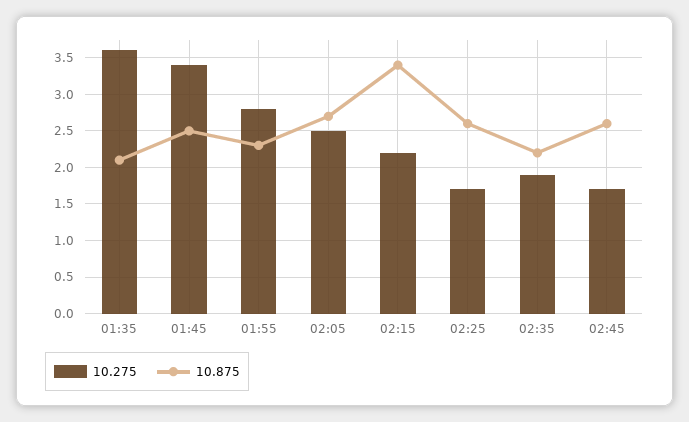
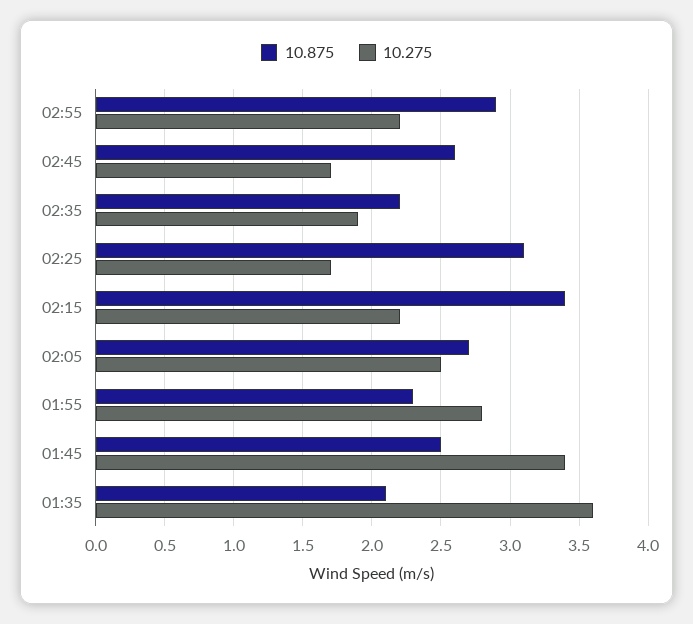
10.875, 02:25: 2.6 -> 3.1
10.875, 02:55: none -> 2.9
10.275, 02:55: none -> 2.2

